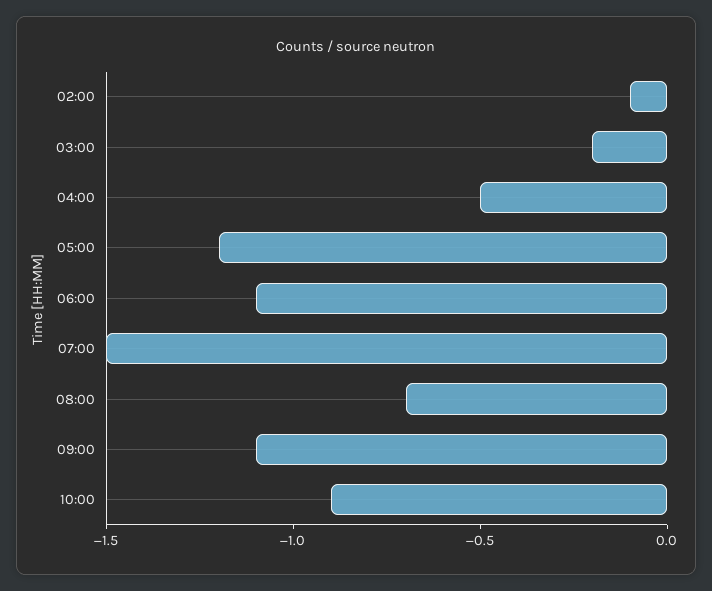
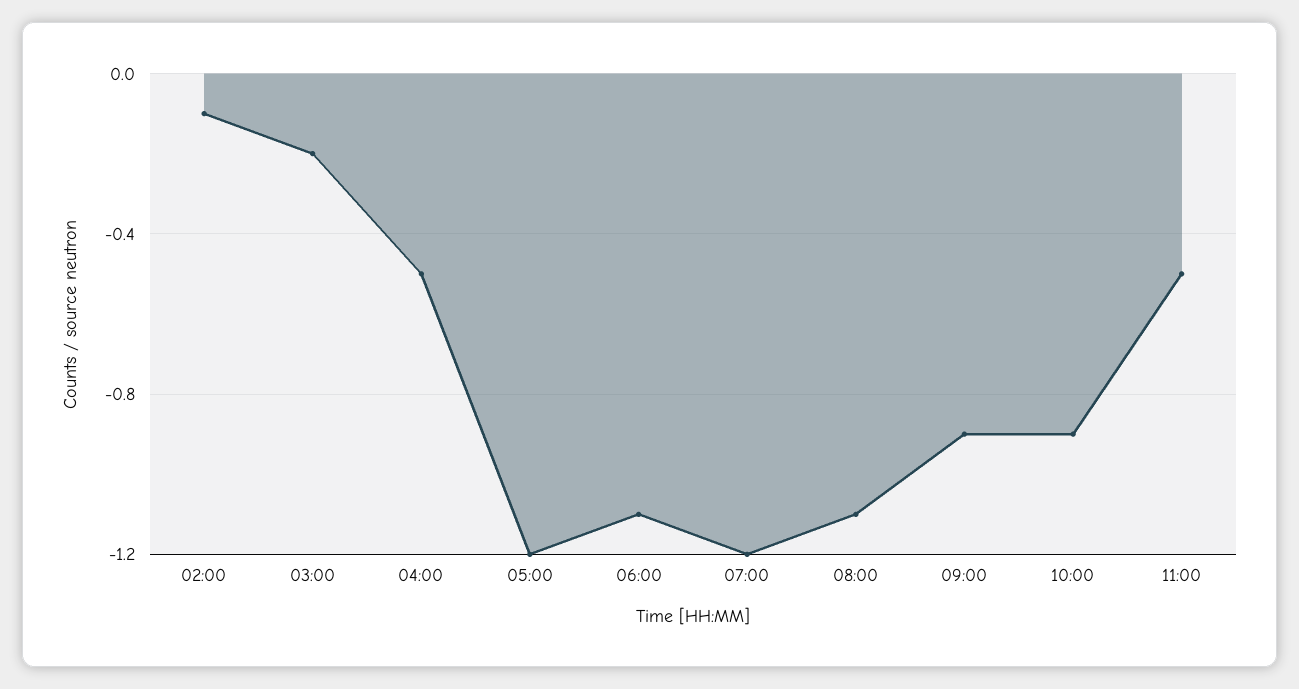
07:00: -1.5 -> -1.2
08:00: -0.7 -> -1.1
09:00: -1.1 -> -0.9
11:00: none -> -0.5

